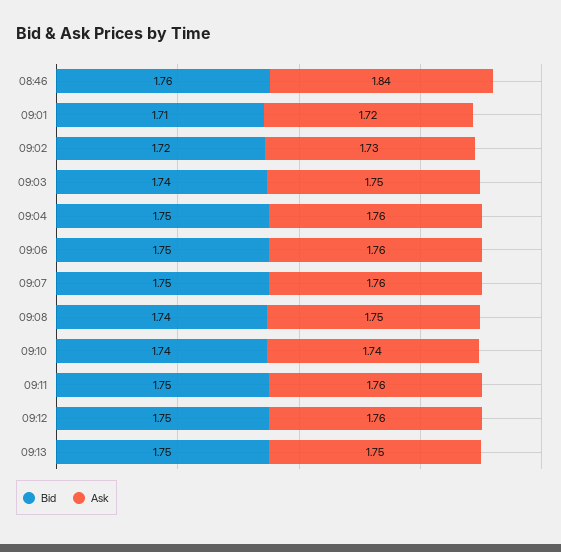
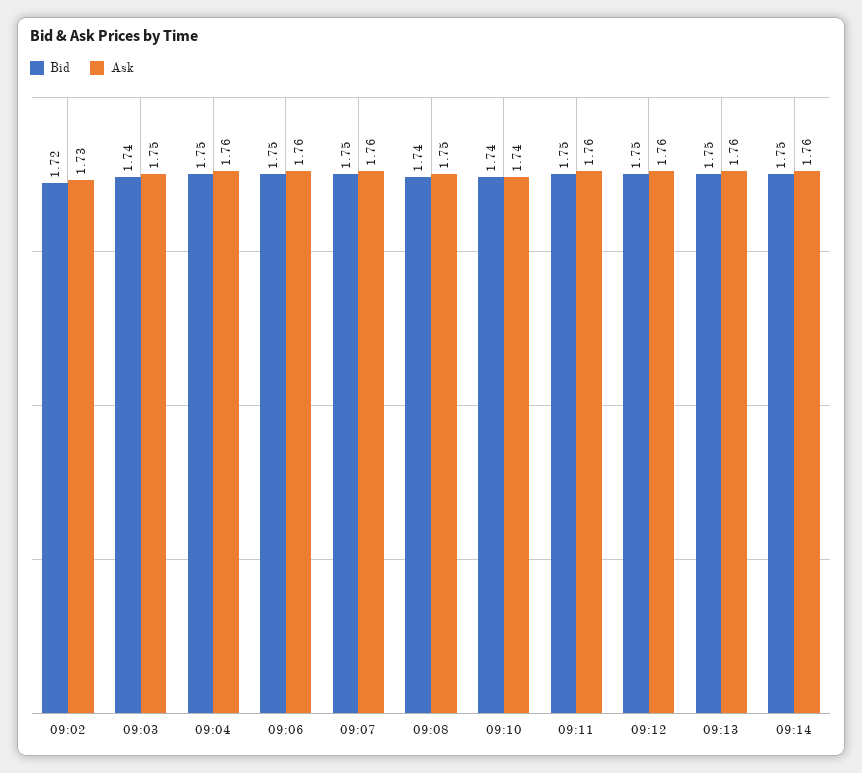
Bid, 08:46: 1.76 -> none
Ask, 08:46: 1.84 -> none
Bid, 09:01: 1.71 -> none
Ask, 09:01: 1.72 -> none
Ask, 09:13: 1.75 -> 1.76
Bid, 09:14: none -> 1.75
Ask, 09:14: none -> 1.76

